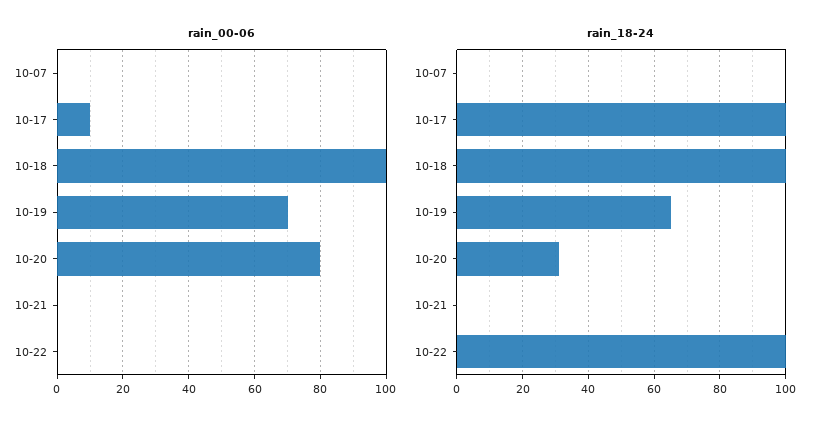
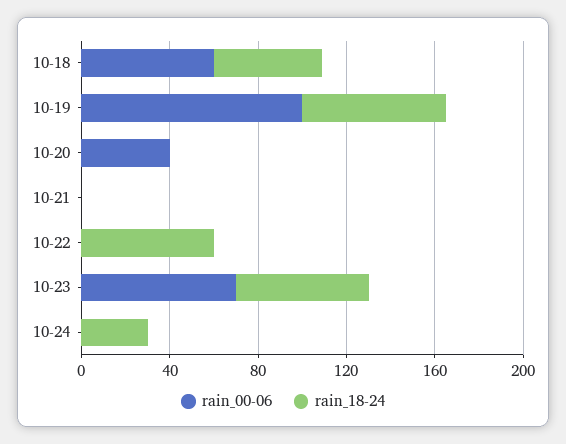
rain_00-06, 10-07: 0 -> none
rain_00-06, 10-17: 10 -> none
rain_00-06, 10-18: 100 -> 60
rain_00-06, 10-19: 70 -> 100
rain_00-06, 10-20: 80 -> 40
rain_18-24, 10-07: 0 -> none
rain_18-24, 10-17: 100 -> none
rain_18-24, 10-18: 100 -> 50
rain_18-24, 10-20: 30 -> 0
rain_18-24, 10-22: 100 -> 60
rain_00-06, 10-23: none -> 70
rain_18-24, 10-23: none -> 60
rain_00-06, 10-24: none -> 0
rain_18-24, 10-24: none -> 30

